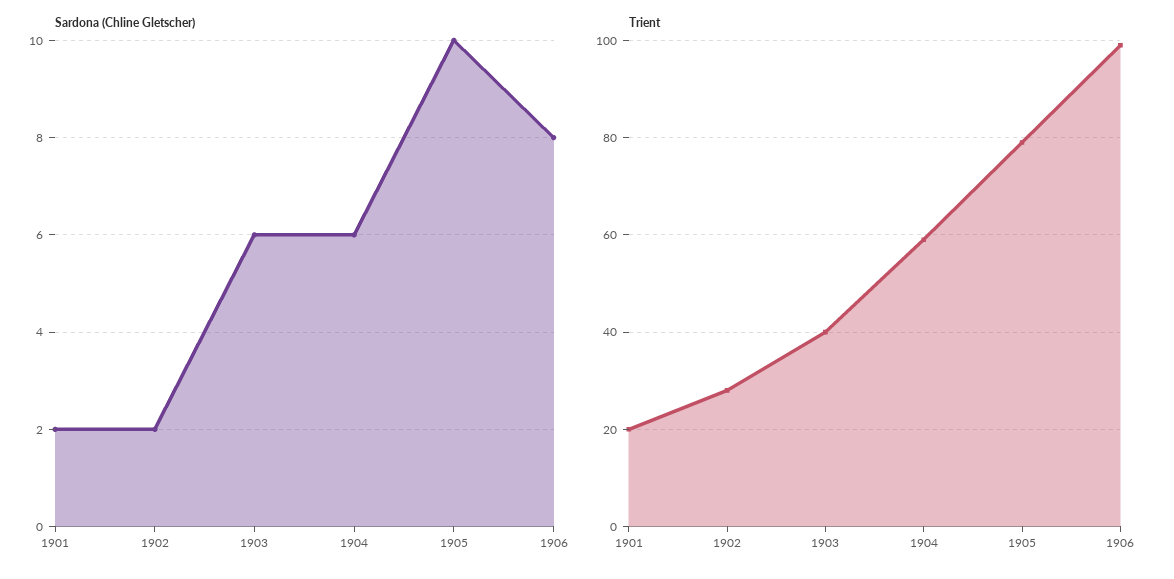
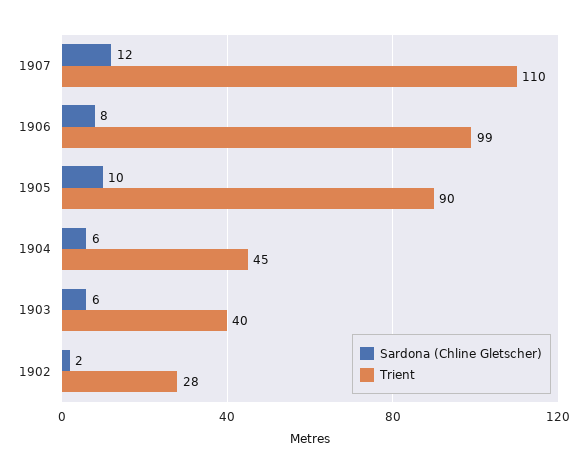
Sardona (Chline Gletscher), 1901: 2 -> none
Trient, 1901: 20 -> none
Trient, 1904: 60 -> 45
Trient, 1905: 80 -> 90
Sardona (Chline Gletscher), 1907: none -> 12
Trient, 1907: none -> 110

